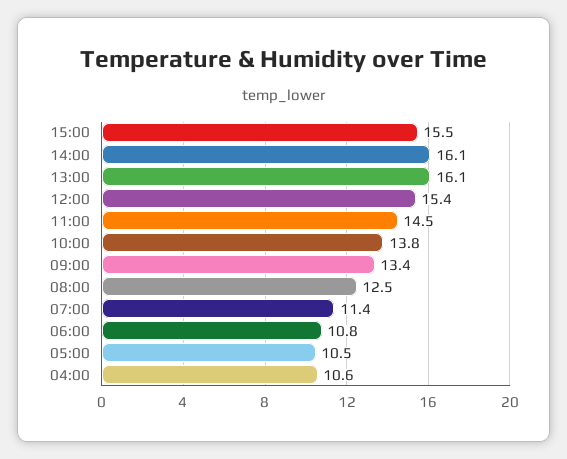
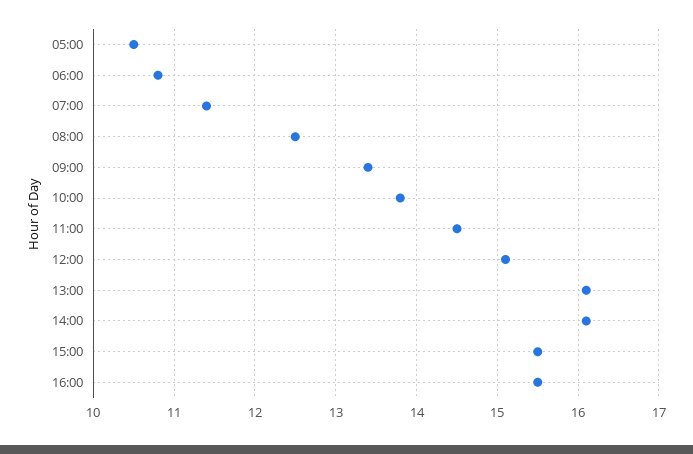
12:00: 15.4 -> 15.1
04:00: 10.6 -> none
16:00: none -> 15.5

